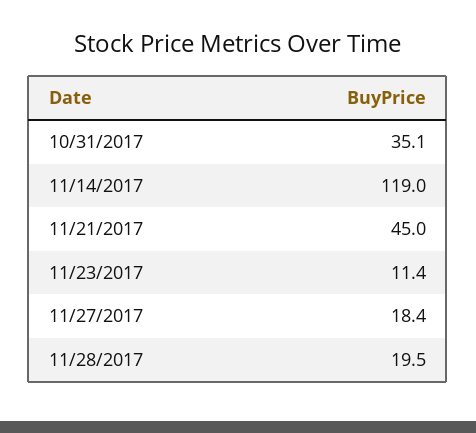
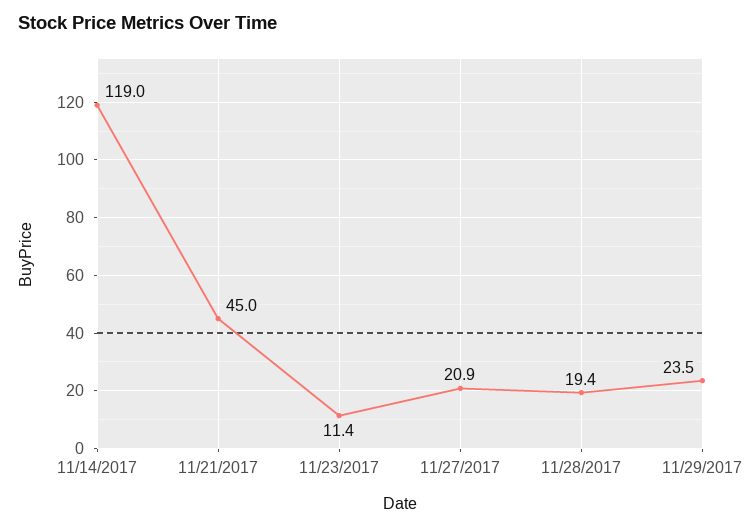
10/31/2017: 35.1 -> none
11/27/2017: 18.4 -> 20.9
11/28/2017: 19.5 -> 19.4
11/29/2017: none -> 23.5

